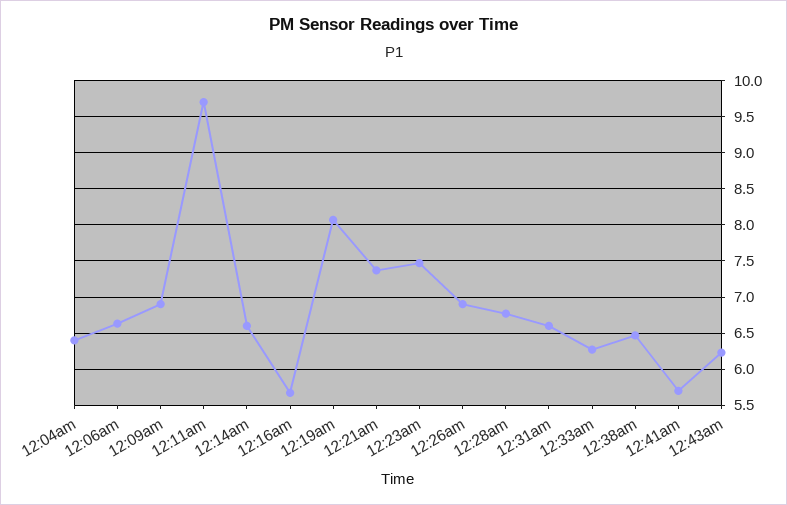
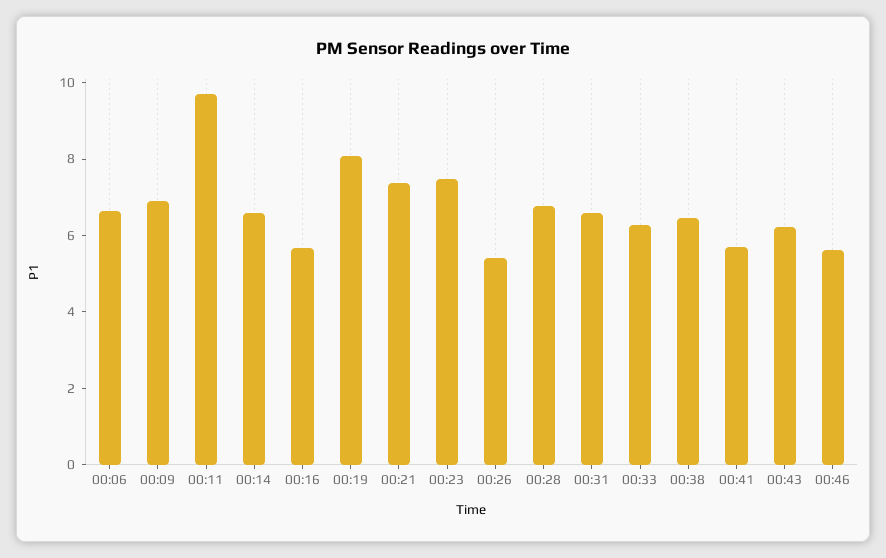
12:04am: 6.4 -> none
12:26am: 6.9 -> 5.5
00:46: none -> 5.5

